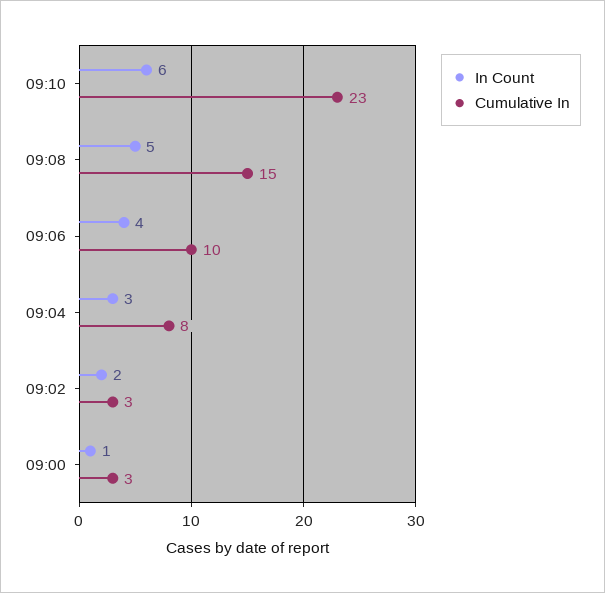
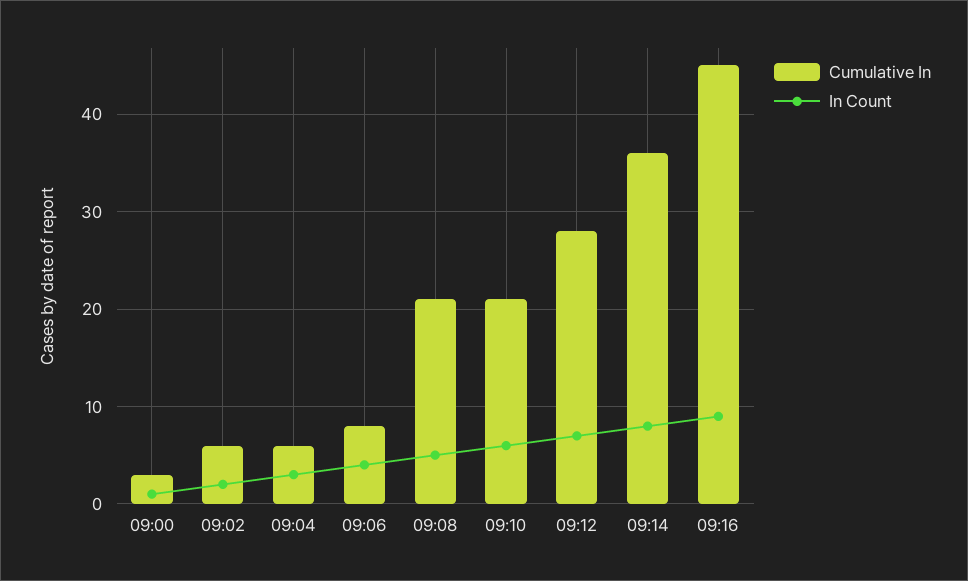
Cumulative In, 09:10: 23 -> 21
Cumulative In, 09:08: 15 -> 21
Cumulative In, 09:06: 10 -> 8
Cumulative In, 09:04: 8 -> 6
Cumulative In, 09:02: 3 -> 6
Cumulative In, 09:12: none -> 28
In Count, 09:12: none -> 7
Cumulative In, 09:14: none -> 36
In Count, 09:14: none -> 8
Cumulative In, 09:16: none -> 45
In Count, 09:16: none -> 9

